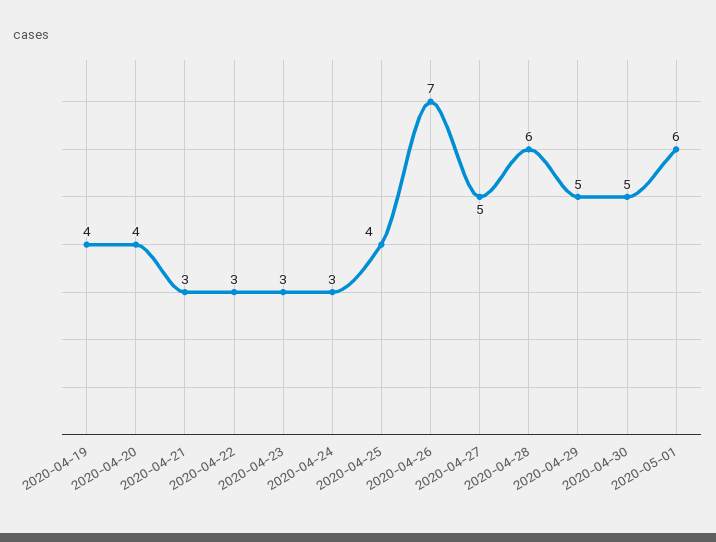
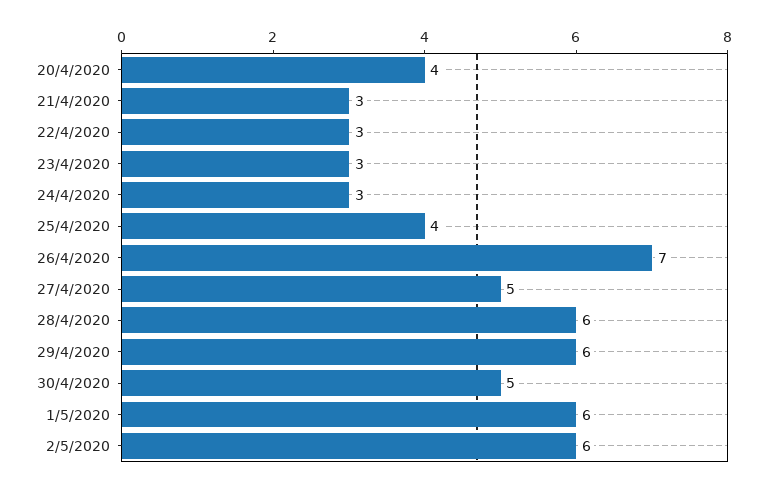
2020-04-19: 4 -> none
2020-04-29: 5 -> 6
2/5/2020: none -> 6

